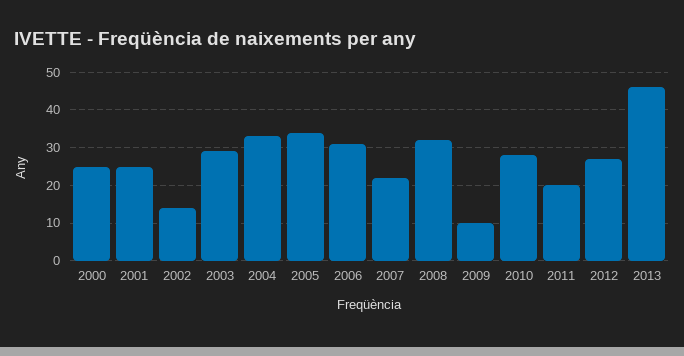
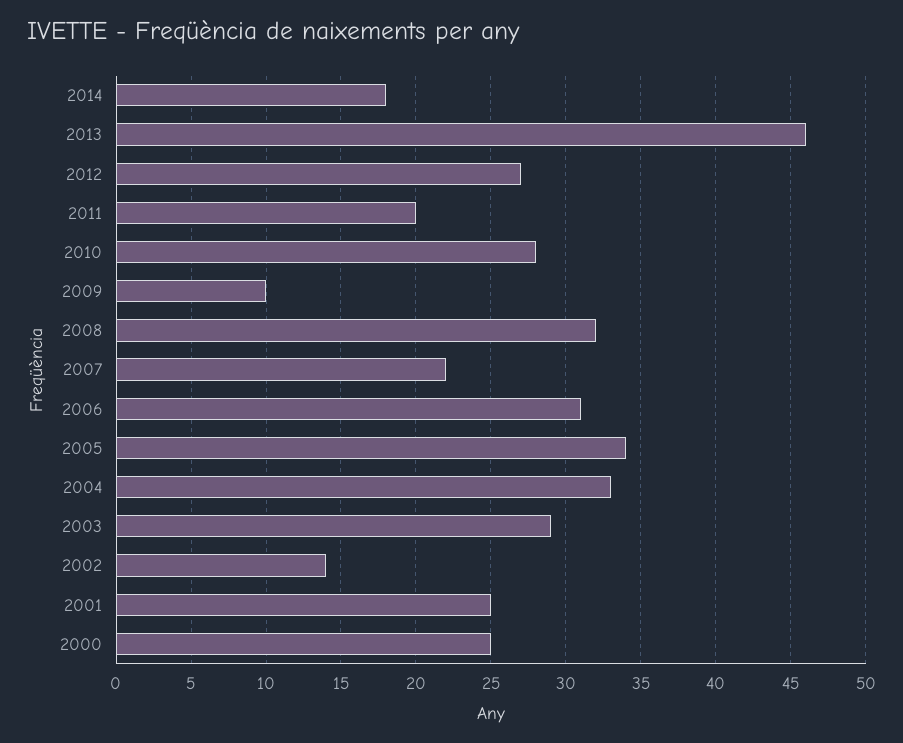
2014: none -> 18

